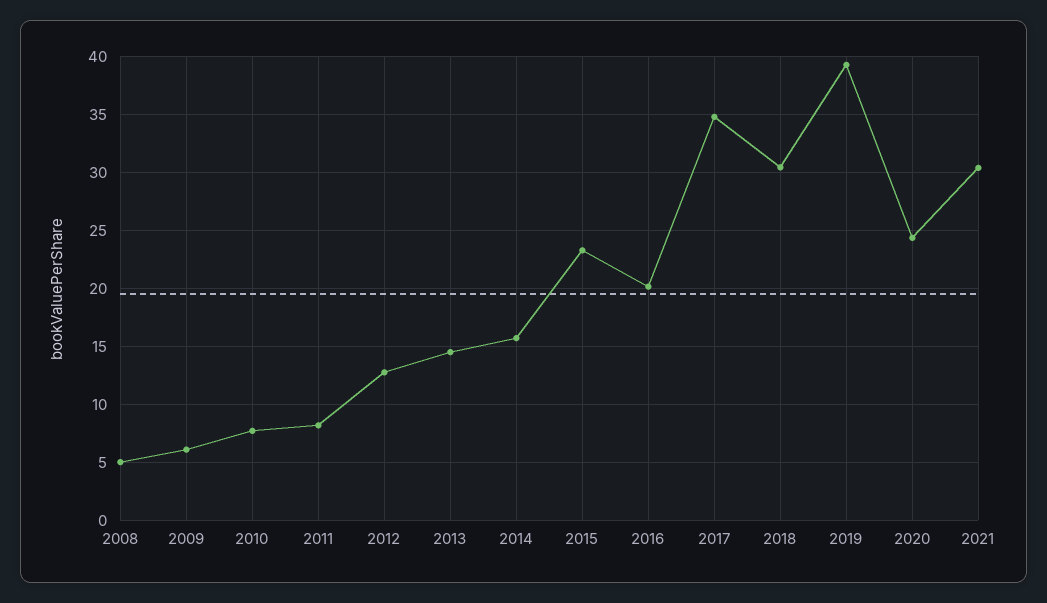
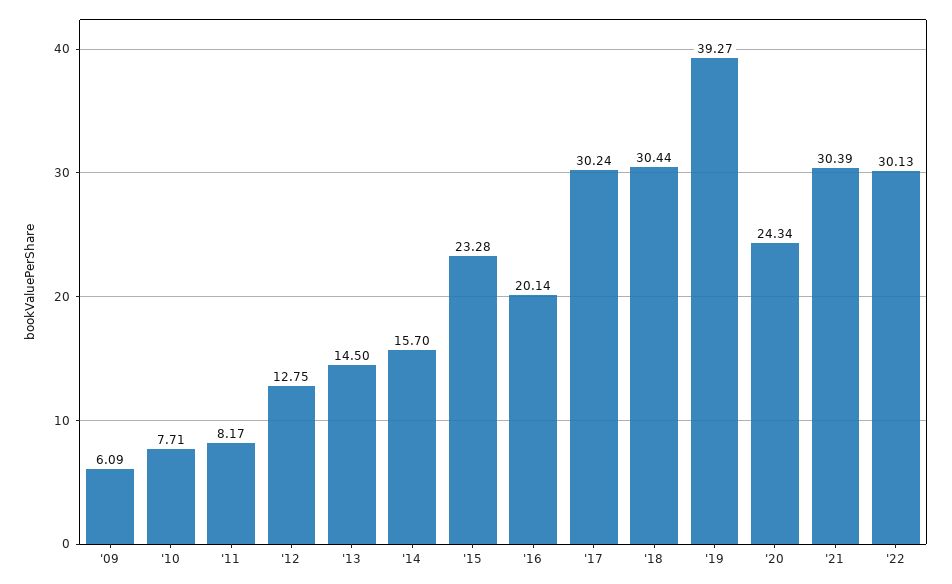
2008: 5 -> none
2017: 35 -> 30.24
'22: none -> 30.13

